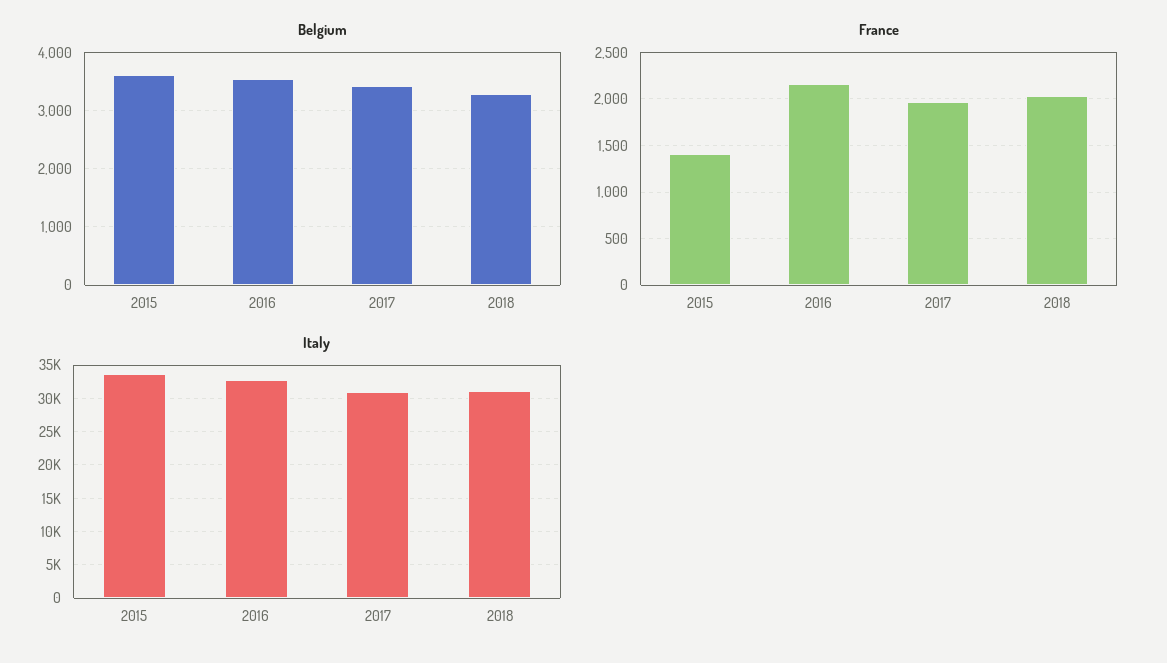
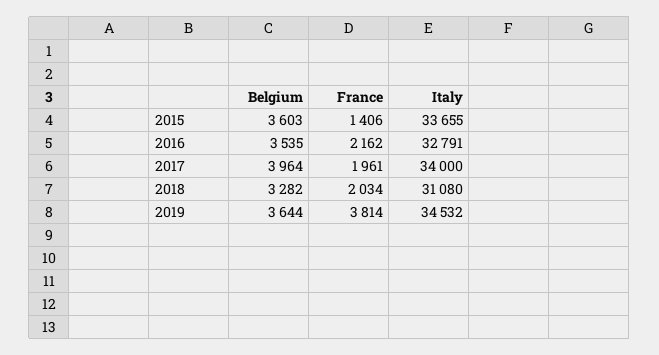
Belgium, 2017: 3400 -> 3964
Italy, 2017: 31000 -> 34000
Belgium, 2019: none -> 3644
France, 2019: none -> 3814
Italy, 2019: none -> 34532

